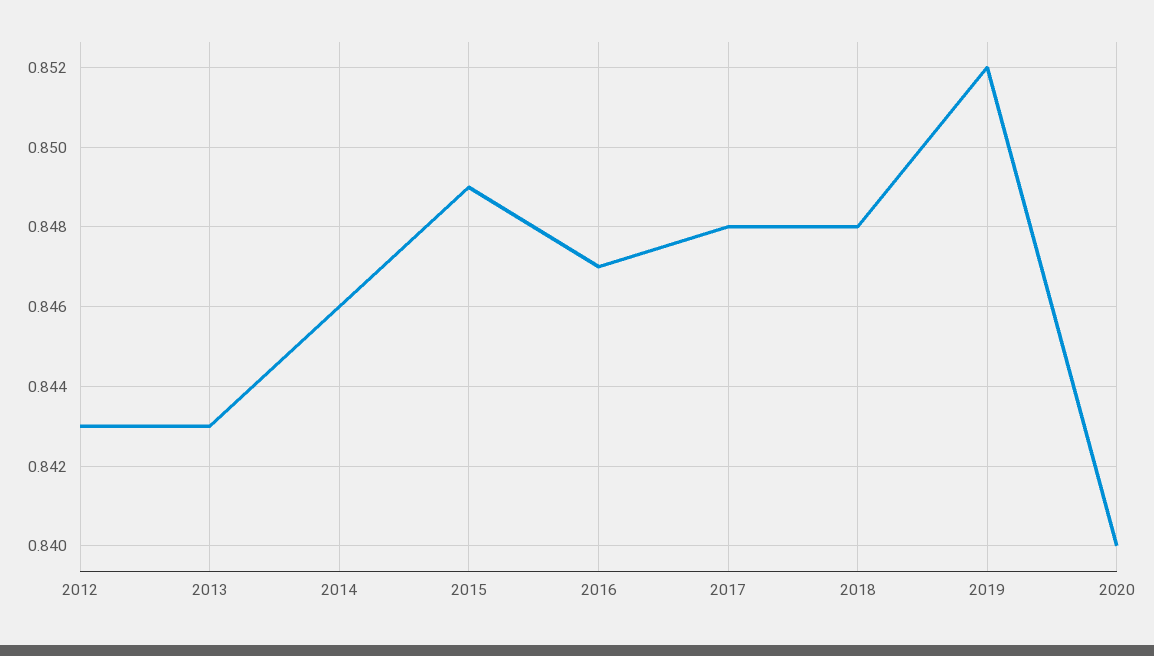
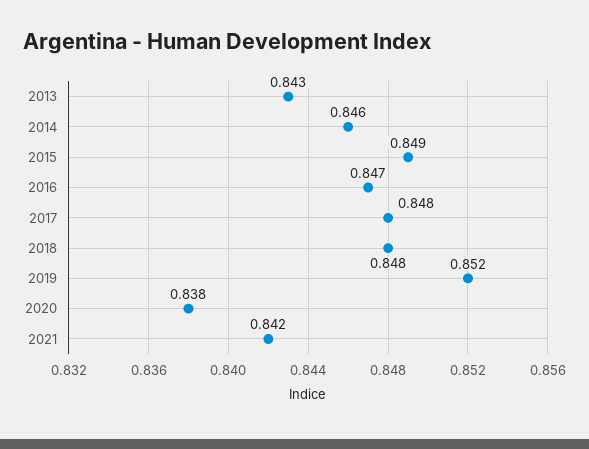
2012: 0.843 -> none
2020: 0.84 -> 0.838
2021: none -> 0.842

